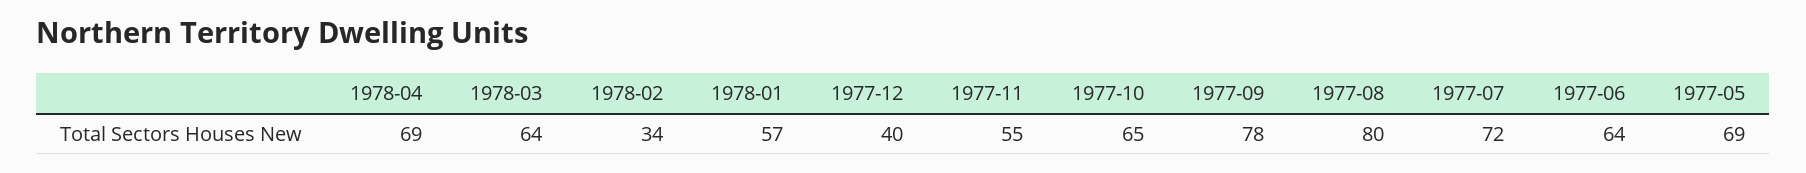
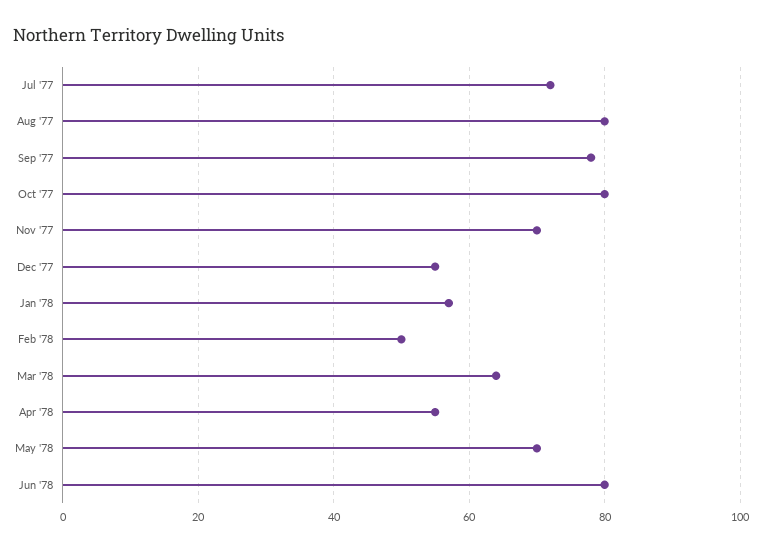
1978-04: 69 -> 55
1978-02: 34 -> 50
1977-12: 40 -> 55
1977-11: 55 -> 70
1977-10: 65 -> 80
1977-06: 64 -> none
1977-05: 69 -> none
May '78: none -> 70
Jun '78: none -> 80

